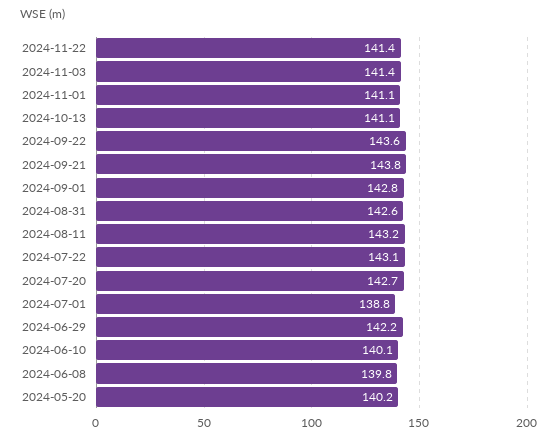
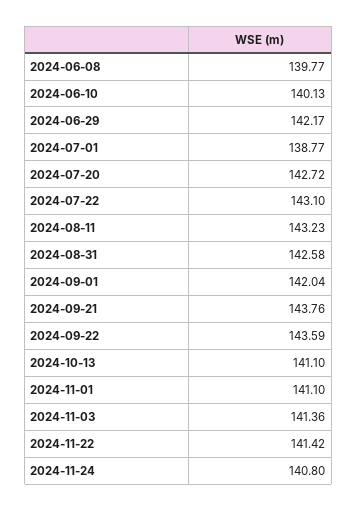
2024-09-01: 142.8 -> 142.04
2024-05-20: 140.2 -> none
2024-11-24: none -> 140.8

